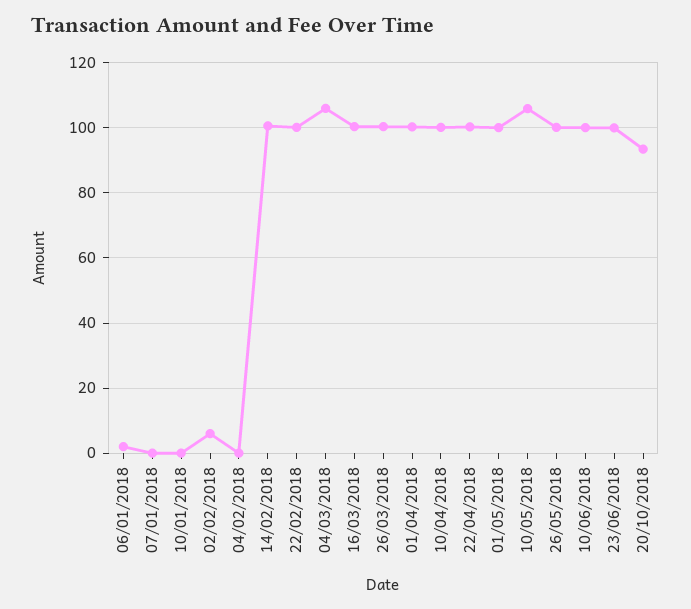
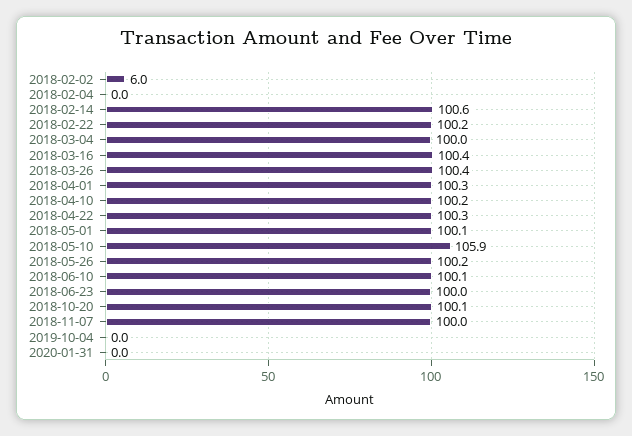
06/01/2018: 2 -> none
07/01/2018: 0 -> none
10/01/2018: 0 -> none
04/03/2018: 106 -> 100
20/10/2018: 94 -> 100.1
2018-11-07: none -> 100
2019-10-04: none -> 0
2020-01-31: none -> 0

